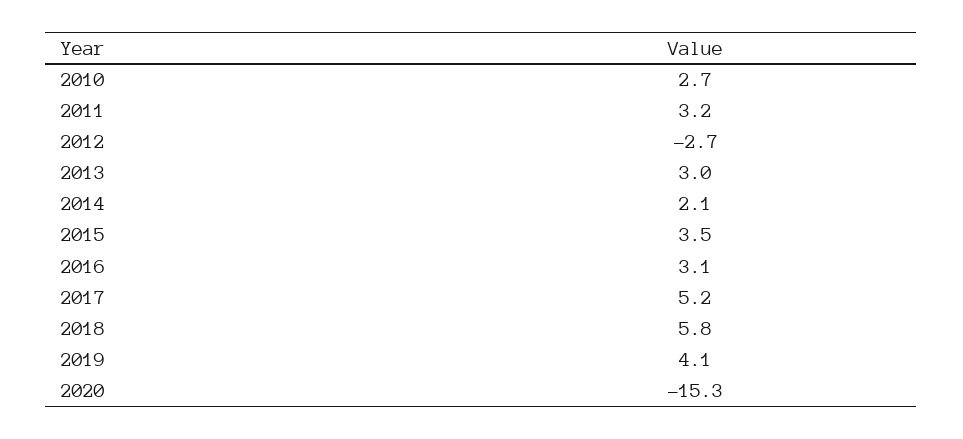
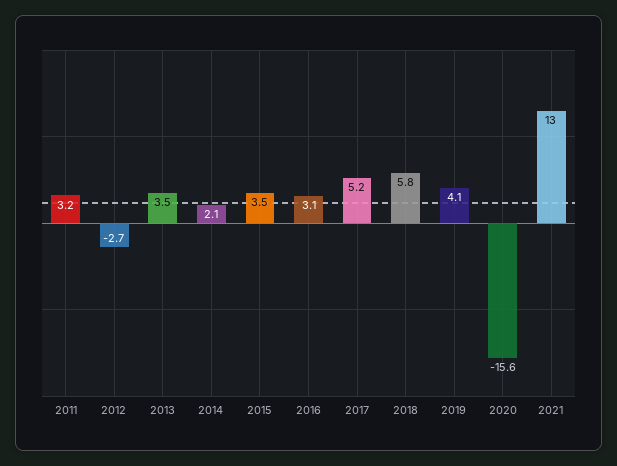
2010: 2.7 -> none
2013: 3 -> 3.5
2020: -15.3 -> -15.6
2021: none -> 13

